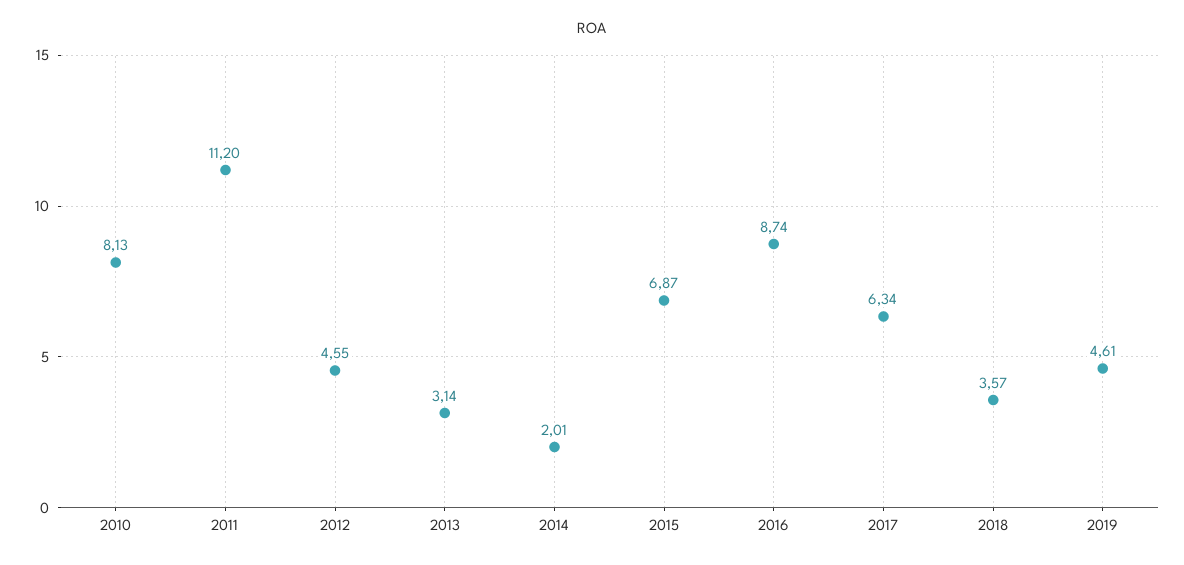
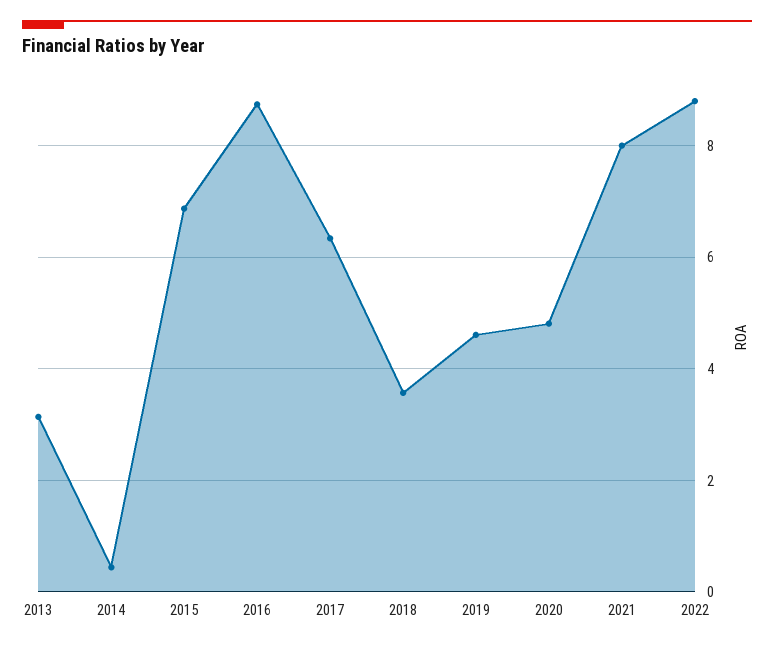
2010: 8.13 -> none
2011: 11.2 -> none
2012: 4.55 -> none
2014: 2.01 -> 0.4
2020: none -> 4.8
2021: none -> 8
2022: none -> 8.8

